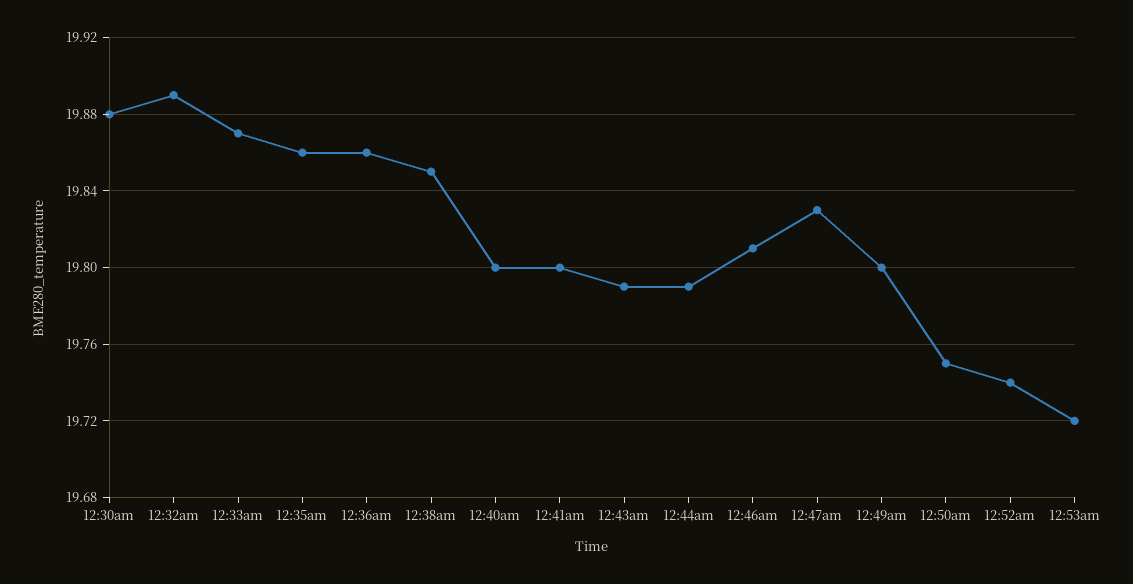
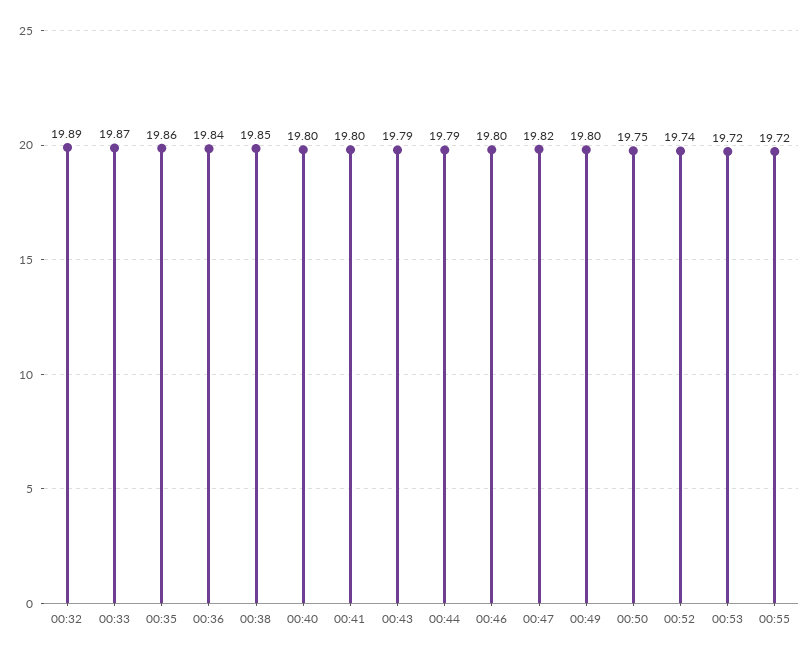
12:30am: 19.88 -> none
12:36am: 19.86 -> 19.84
12:46am: 19.81 -> 19.8
12:47am: 19.83 -> 19.82
00:55: none -> 19.72

